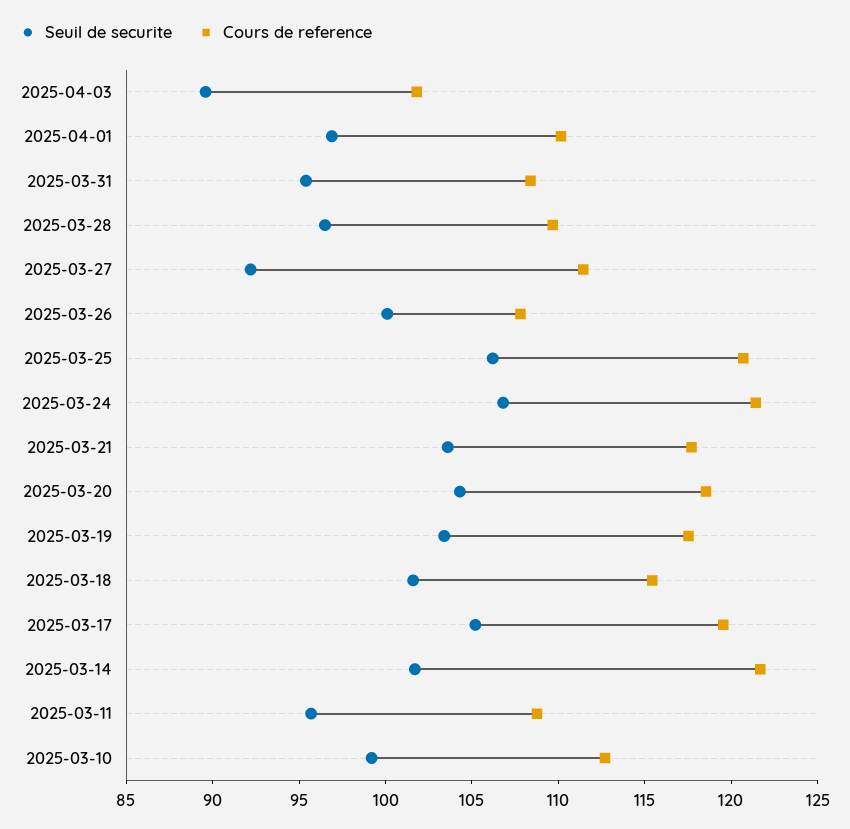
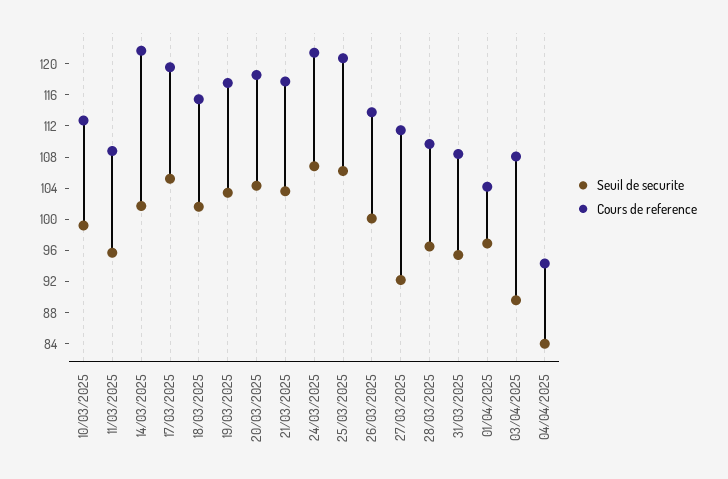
Cours de reference, 2025-04-03: 102 -> 108
Cours de reference, 2025-04-01: 110 -> 104
Cours de reference, 2025-03-26: 108 -> 114
Seuil de securite, 04/04/2025: none -> 84
Cours de reference, 04/04/2025: none -> 94

